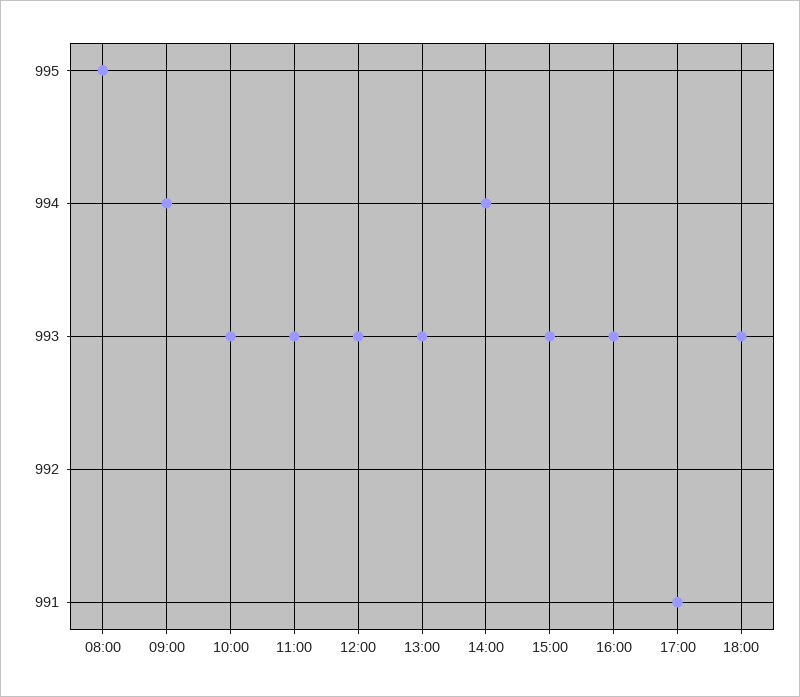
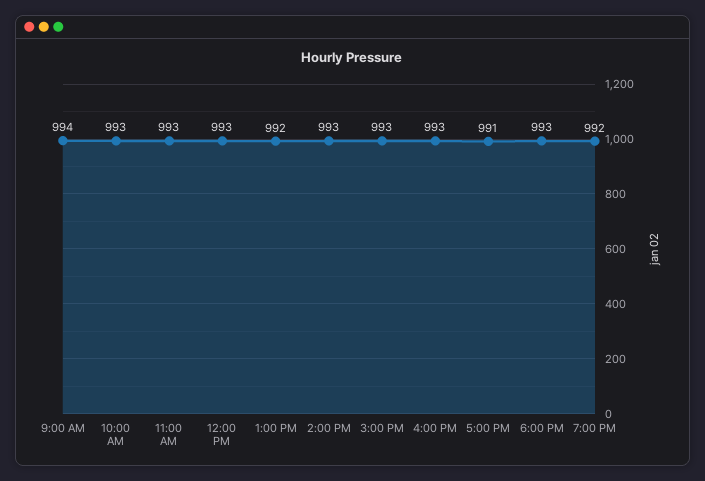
08:00: 995 -> none
13:00: 993 -> 992
14:00: 994 -> 993
7:00 PM: none -> 992

